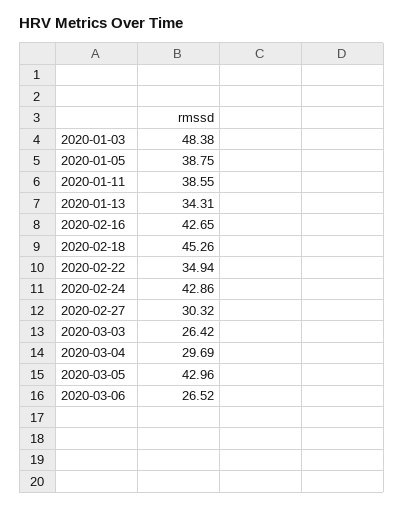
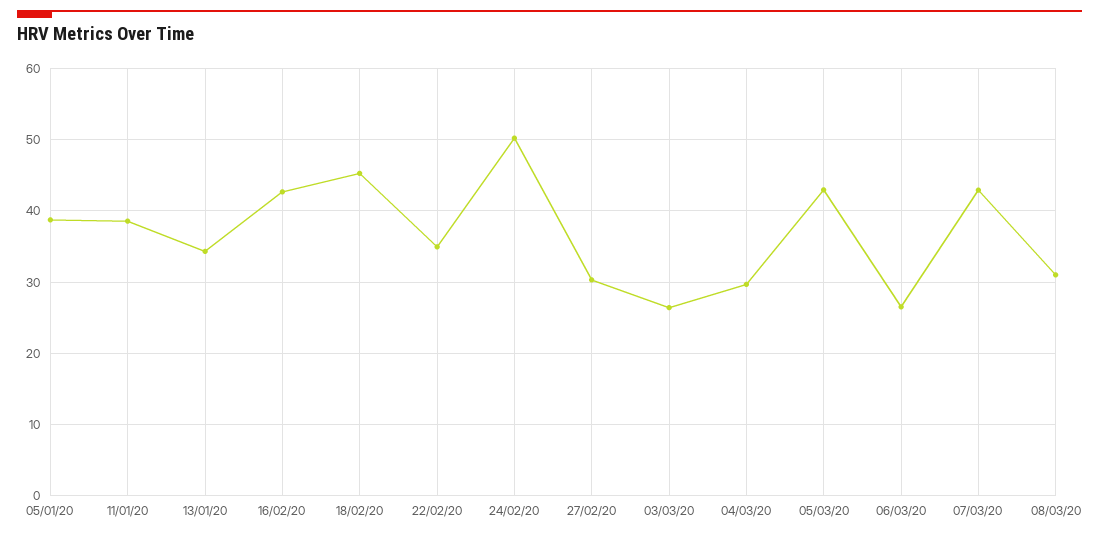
2020-01-03: 48.38 -> none
2020-02-24: 42.86 -> 50
07/03/20: none -> 43
08/03/20: none -> 31

